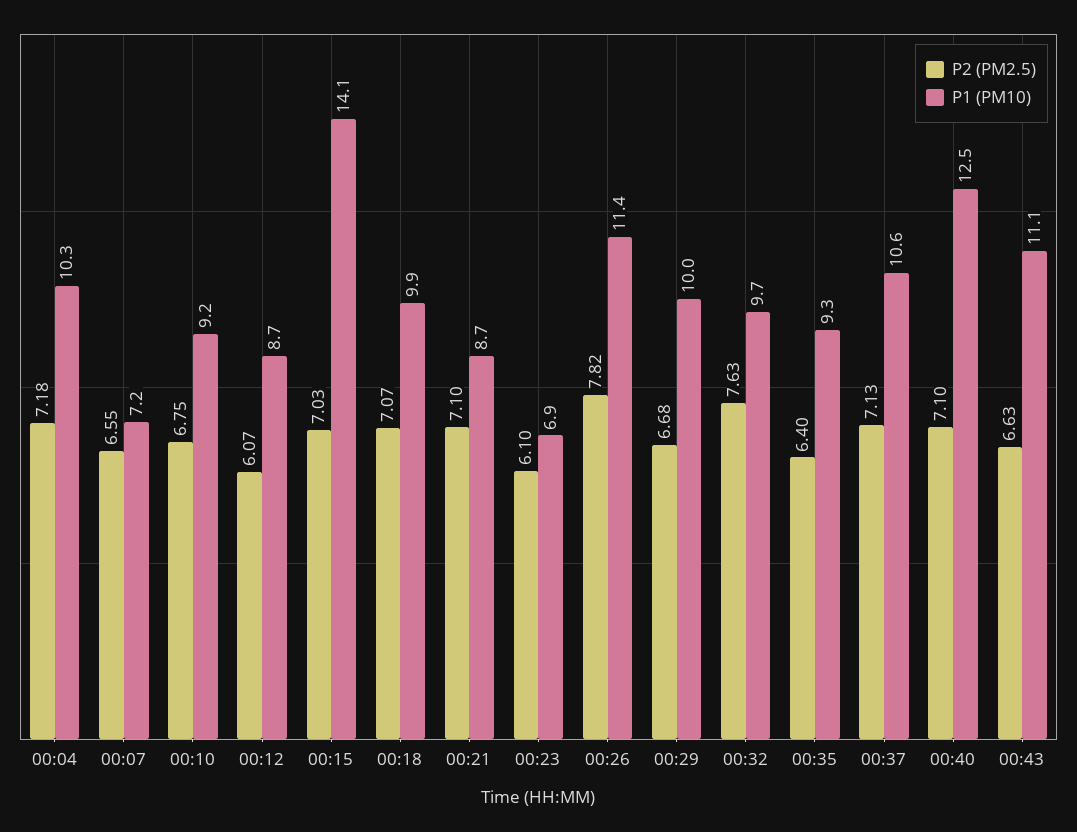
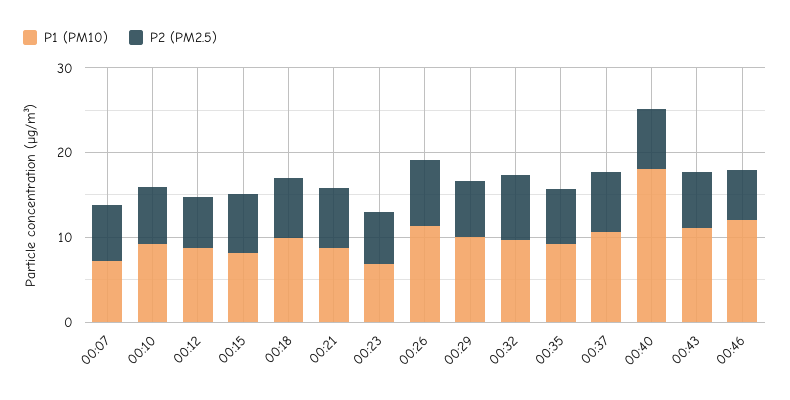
P2 (PM2.5), 00:04: 7.18 -> none
P1 (PM10), 00:04: 10.3 -> none
P1 (PM10), 00:15: 14.1 -> 8
P1 (PM10), 00:40: 12.5 -> 18
P1 (PM10), 00:46: none -> 12
P2 (PM2.5), 00:46: none -> 6

